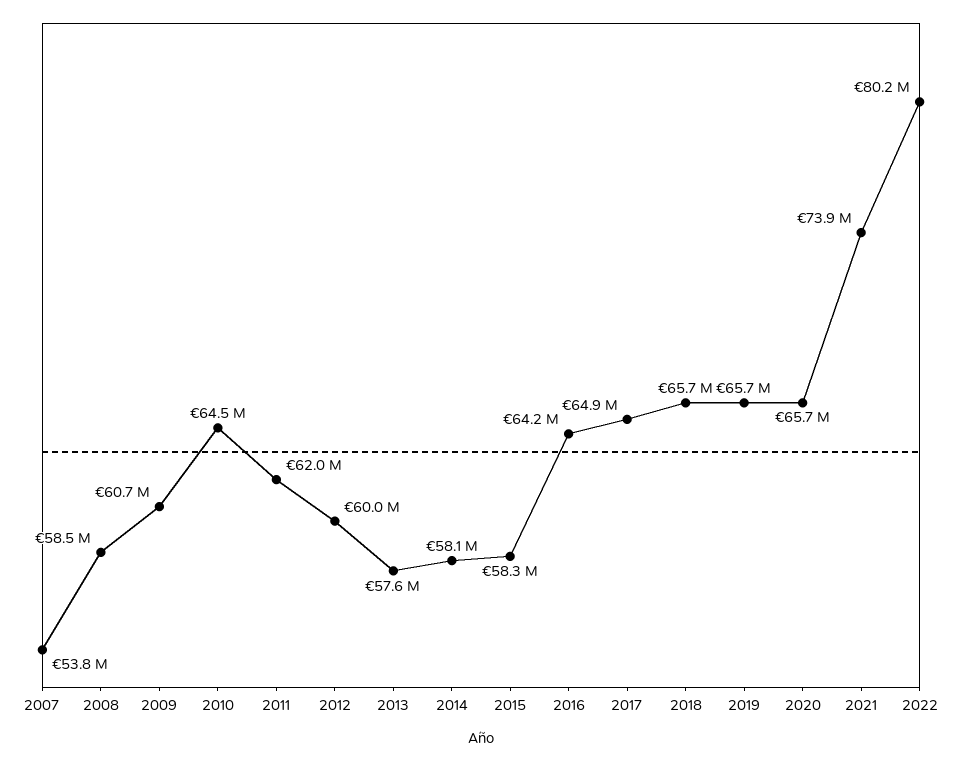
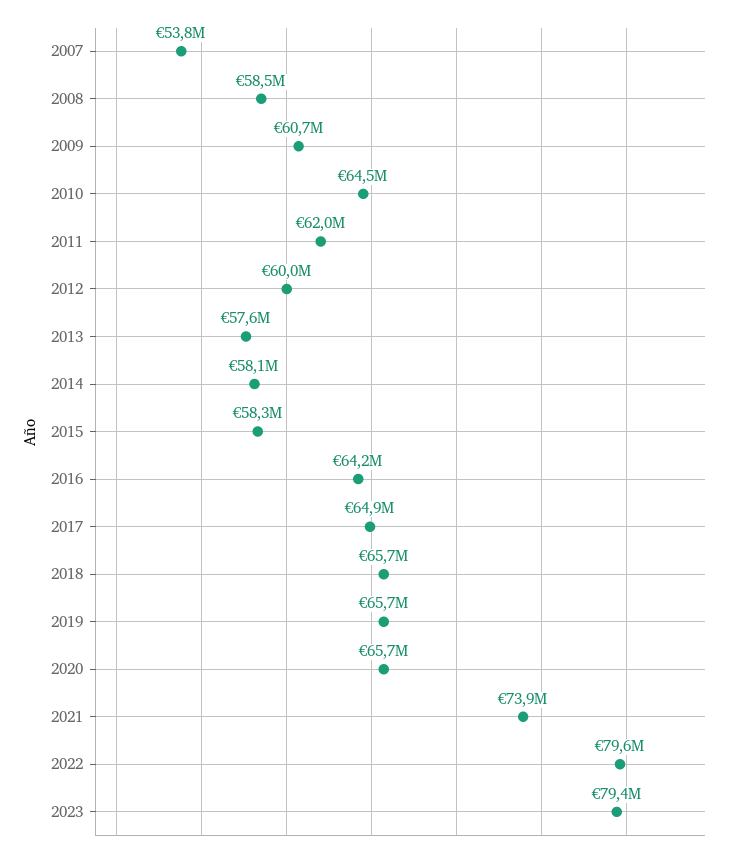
2022: 80200000 -> 79600000
2023: none -> 79400000

